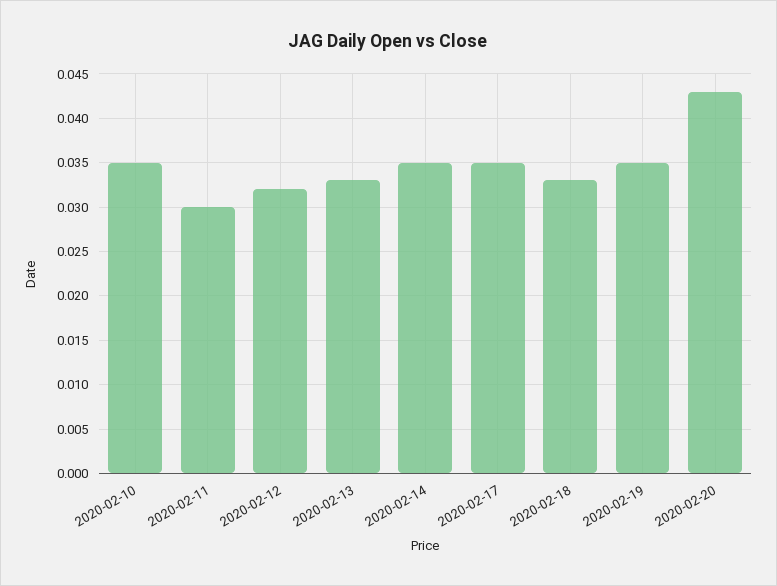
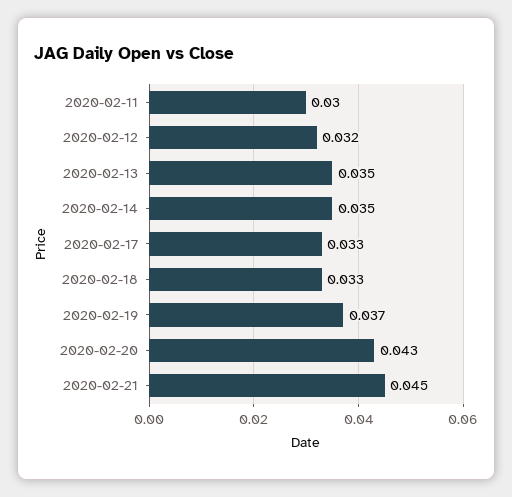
2020-02-10: 0.035 -> none
2020-02-13: 0.033 -> 0.035
2020-02-17: 0.035 -> 0.033
2020-02-19: 0.035 -> 0.037
2020-02-21: none -> 0.045

